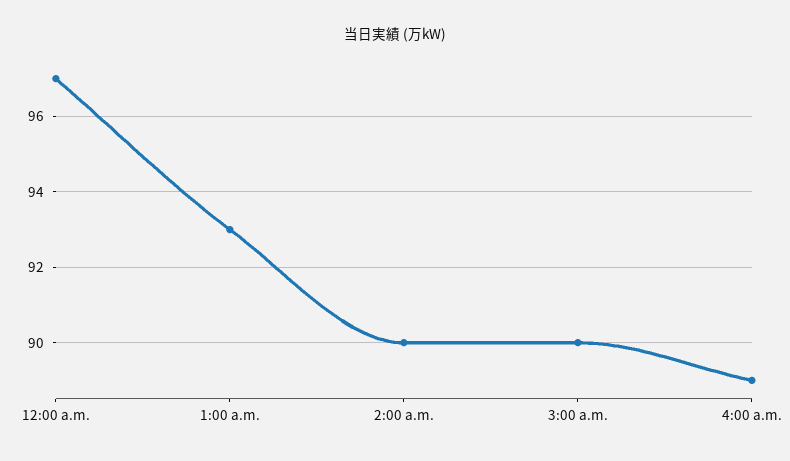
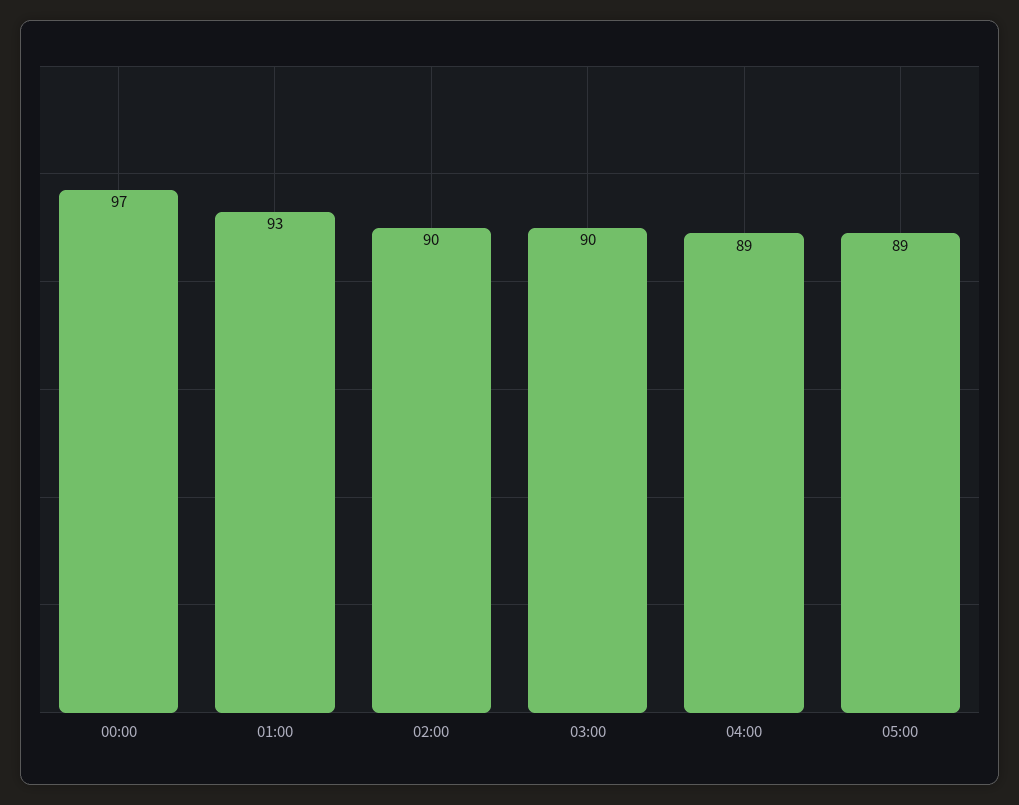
05:00: none -> 89

